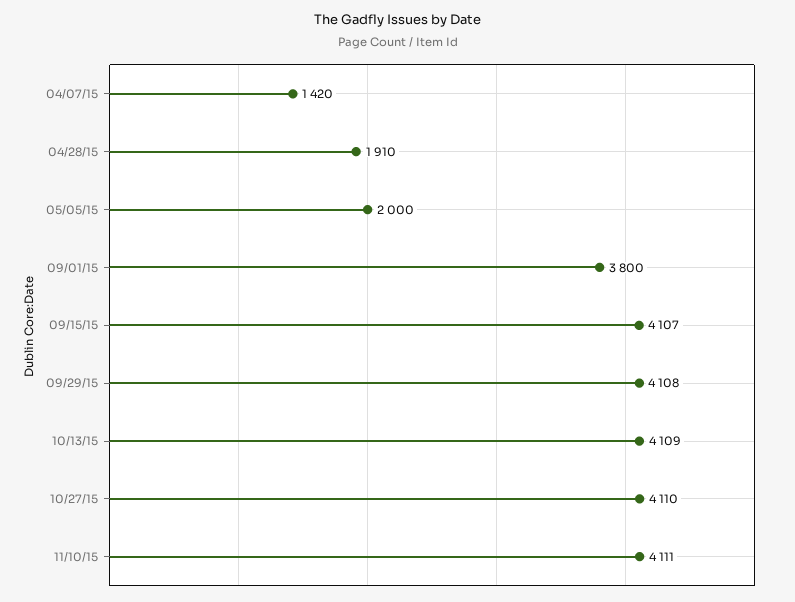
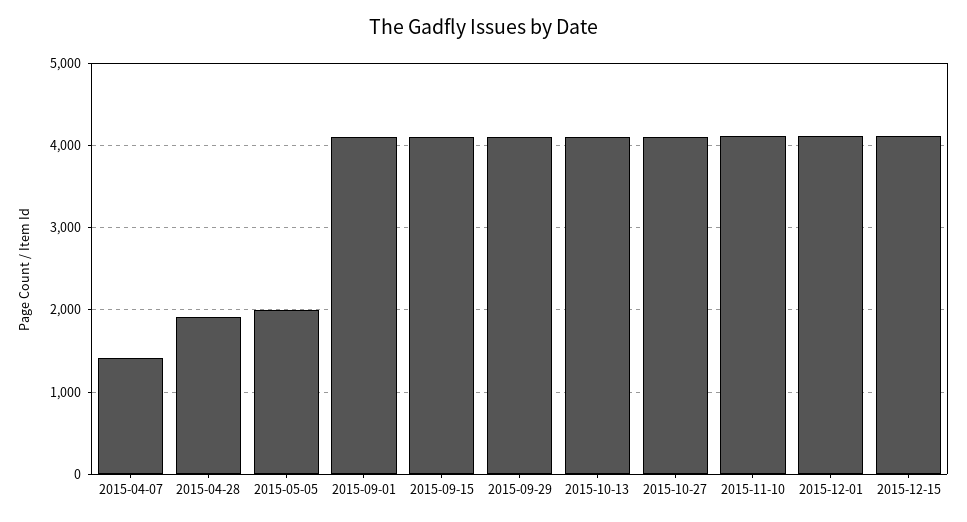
09/01/15: 3800 -> 4100
2015-12-01: none -> 4100
2015-12-15: none -> 4100

